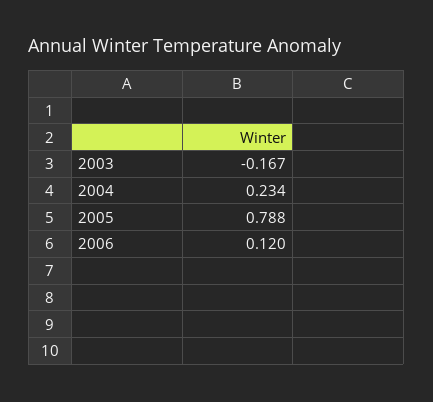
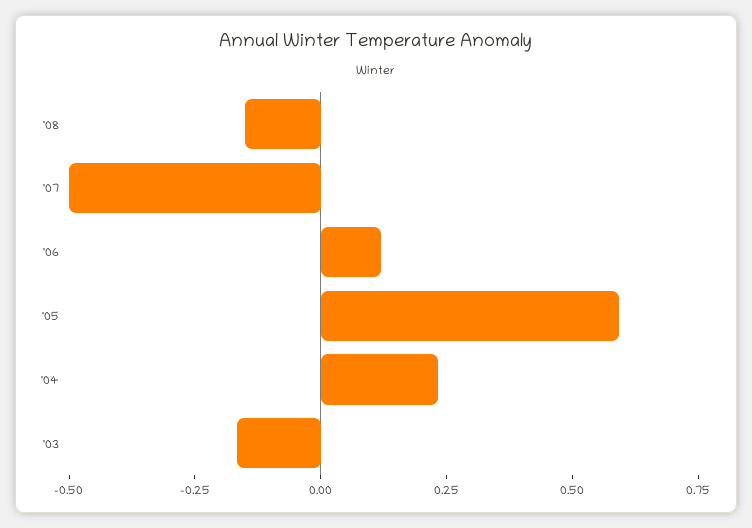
2005: 0.788 -> 0.6
'08: none -> -0.15
'07: none -> -0.5

